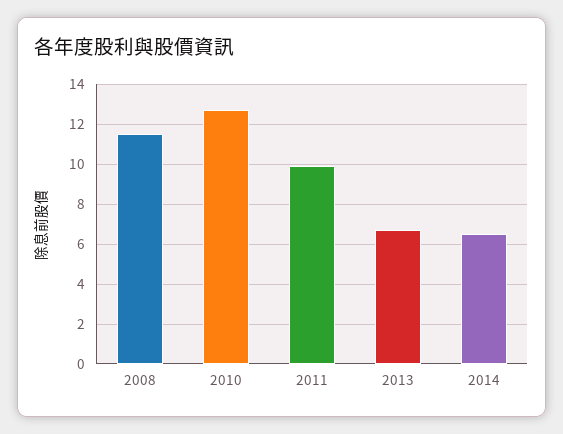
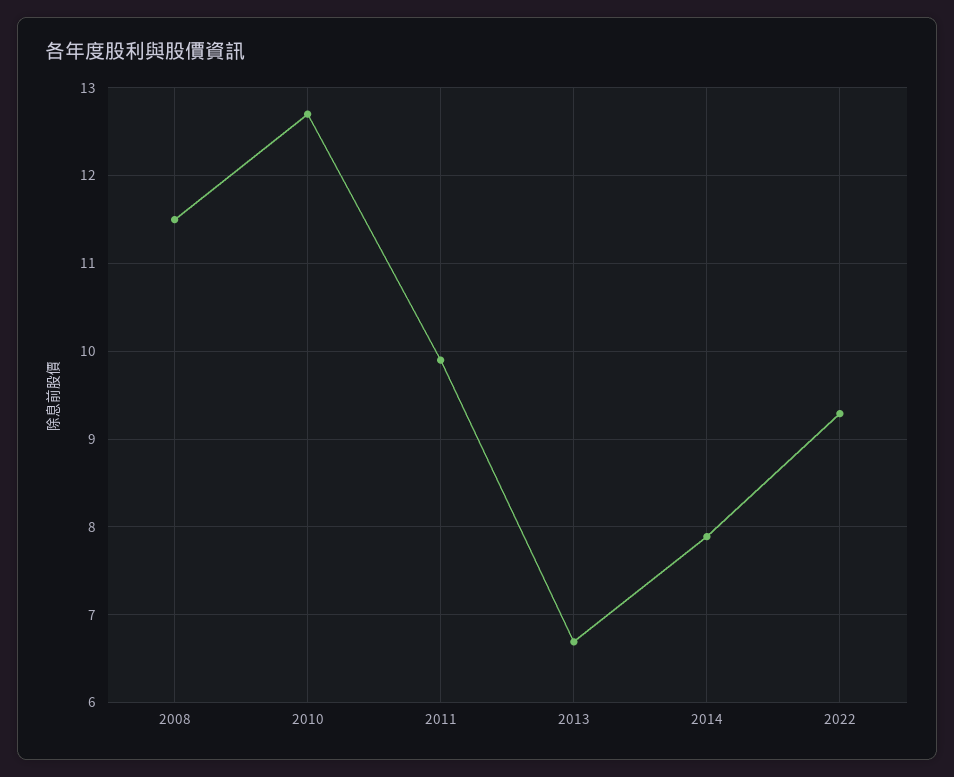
2014: 6.5 -> 7.9
2022: none -> 9.3

